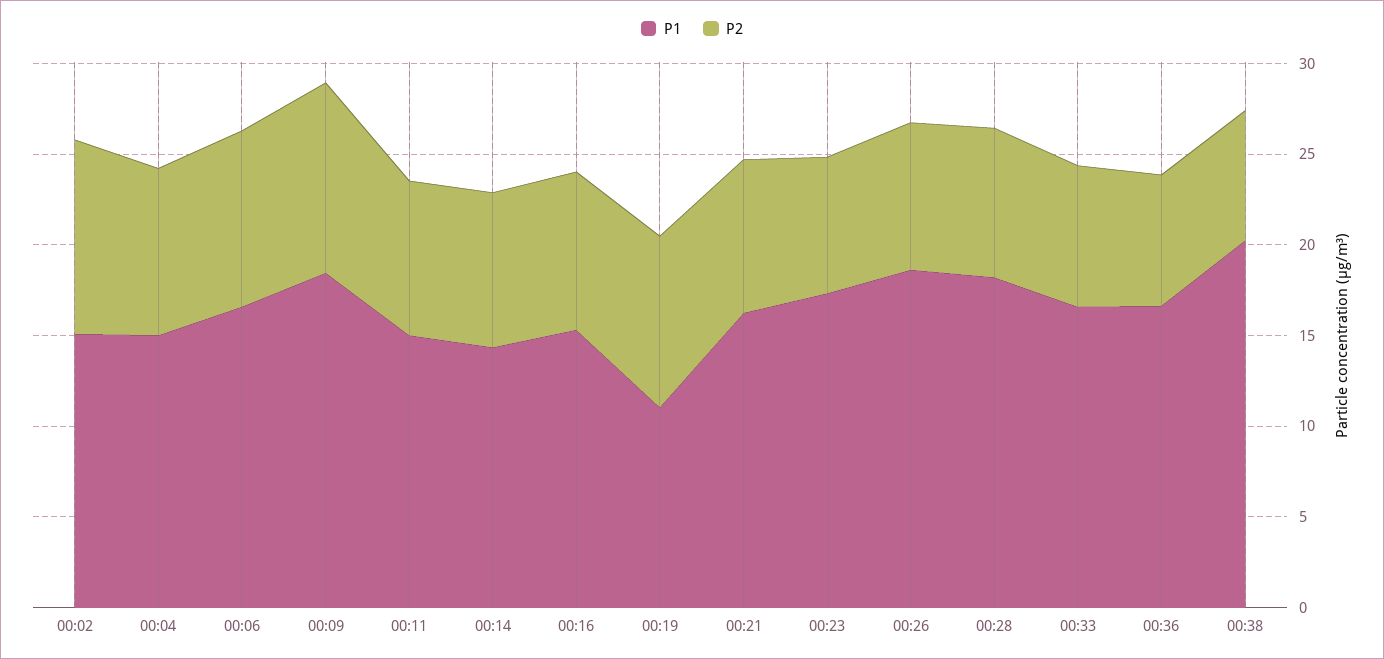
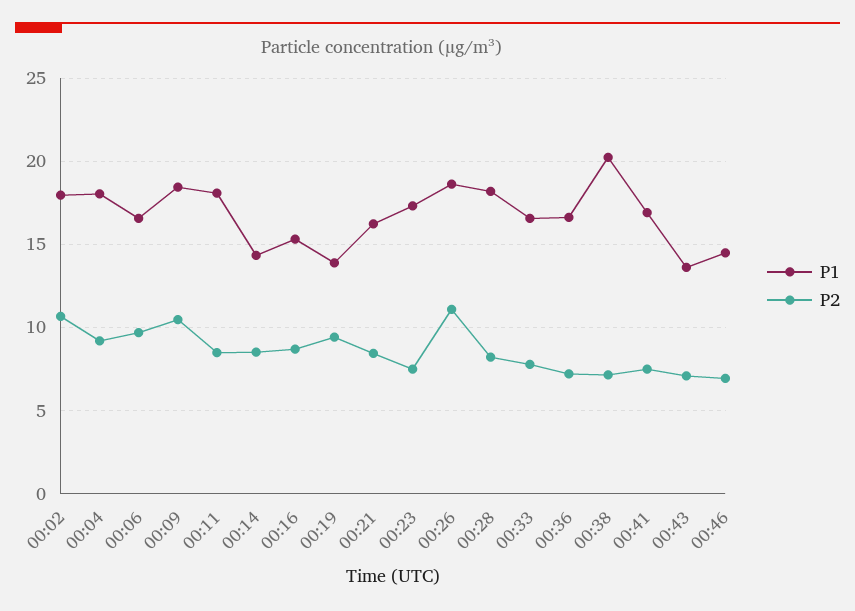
P1, 00:02: 15 -> 18
P1, 00:04: 15 -> 18
P1, 00:11: 15 -> 18
P1, 00:19: 11 -> 14
P2, 00:26: 8 -> 11
P1, 00:41: none -> 17
P2, 00:41: none -> 7.5
P1, 00:43: none -> 13.5
P2, 00:43: none -> 7
P1, 00:46: none -> 14.5
P2, 00:46: none -> 7

